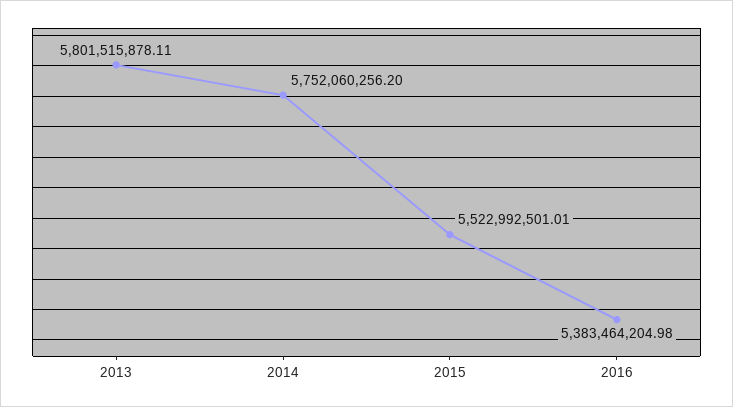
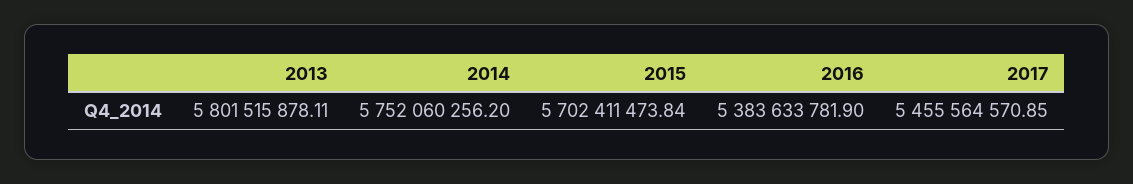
2015: 5522992501.01 -> 5702411473.84
2016: 5383464204.98 -> 5383633781.9
2017: none -> 5455564570.85

